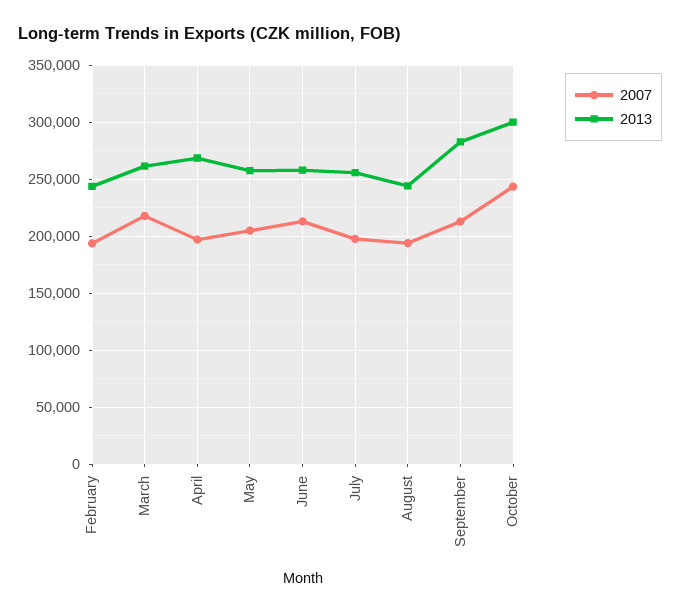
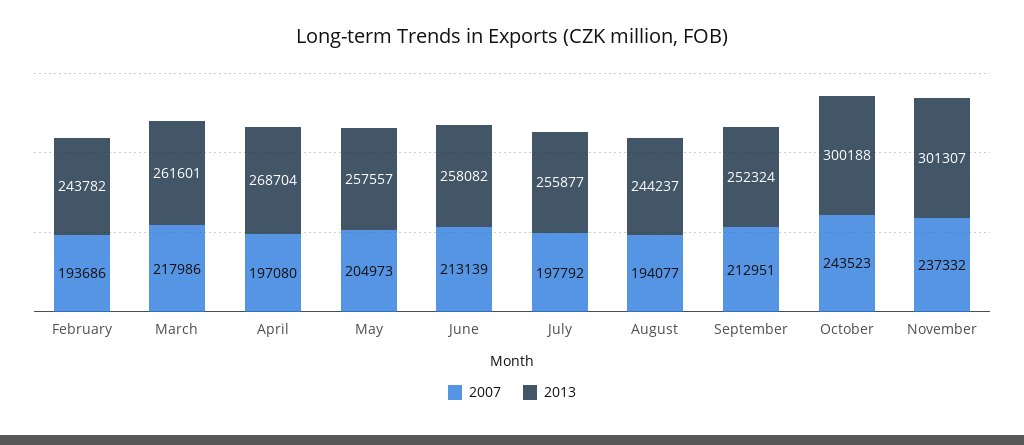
2013, September: 280000 -> 252324
2007, November: none -> 237332
2013, November: none -> 301307

